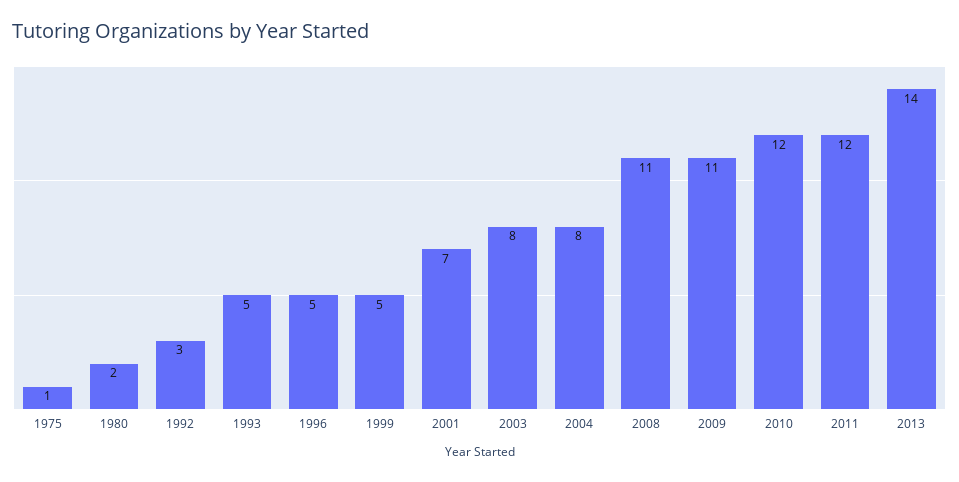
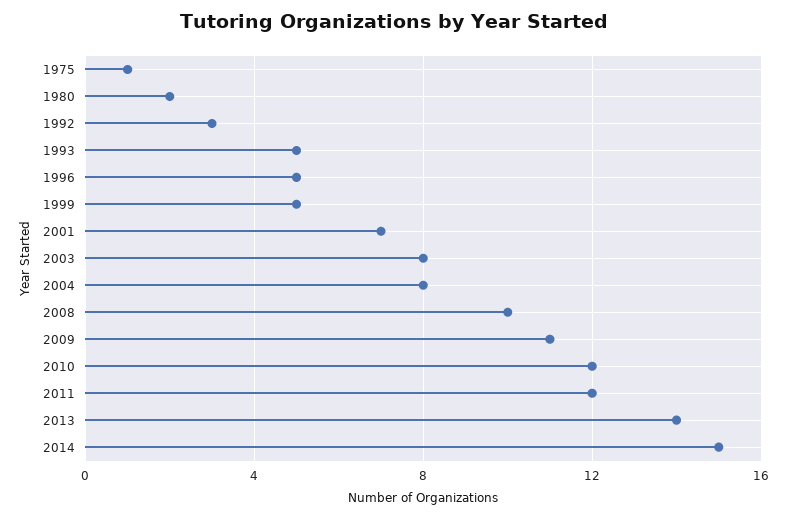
2008: 11 -> 10
2014: none -> 15

